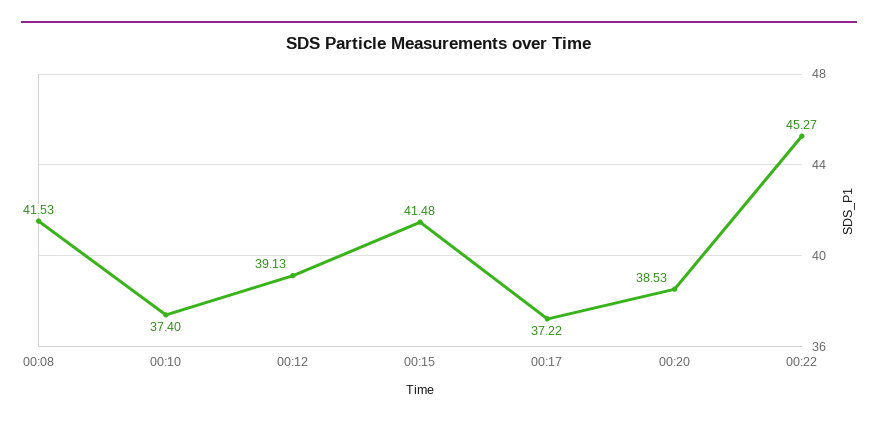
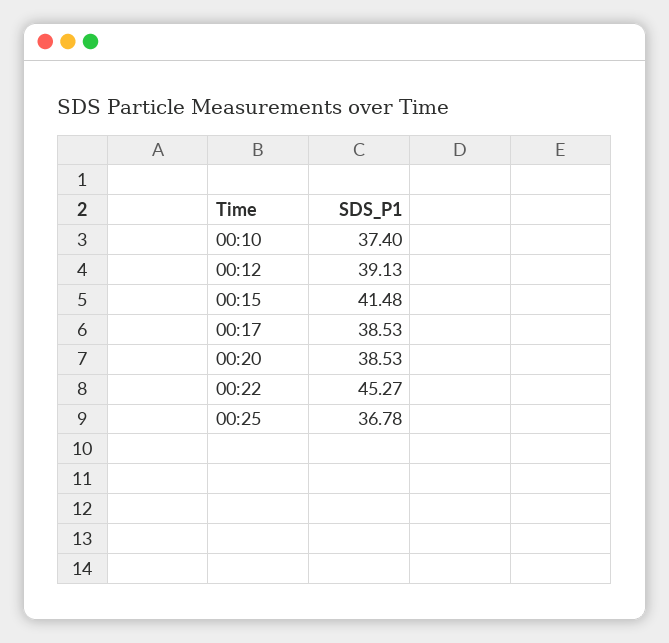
00:08: 41.53 -> none
00:17: 37.22 -> 38.53
00:25: none -> 36.78

